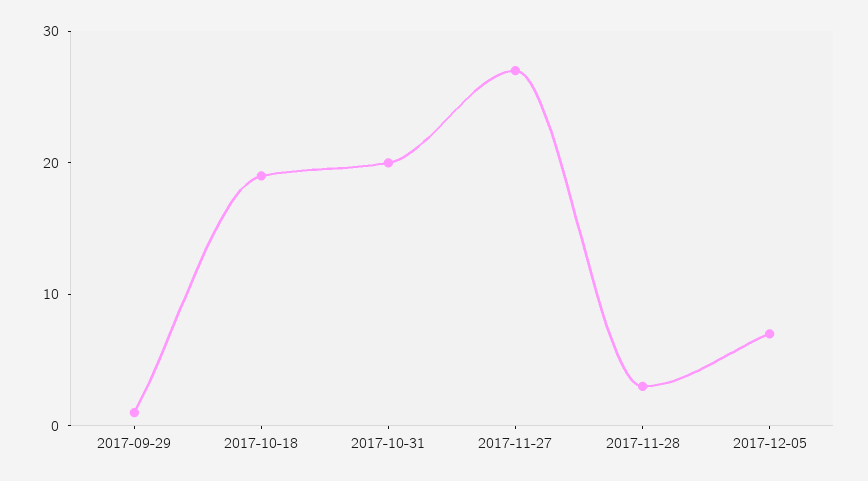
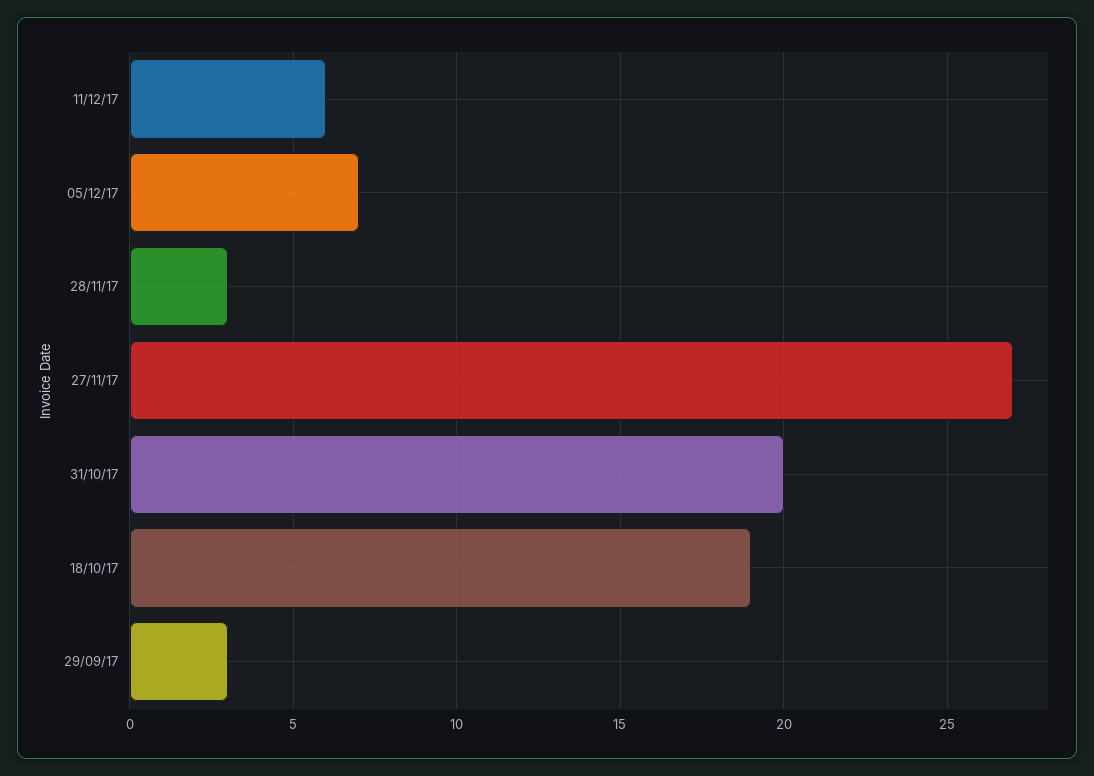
2017-09-29: 1 -> 3
11/12/17: none -> 6

